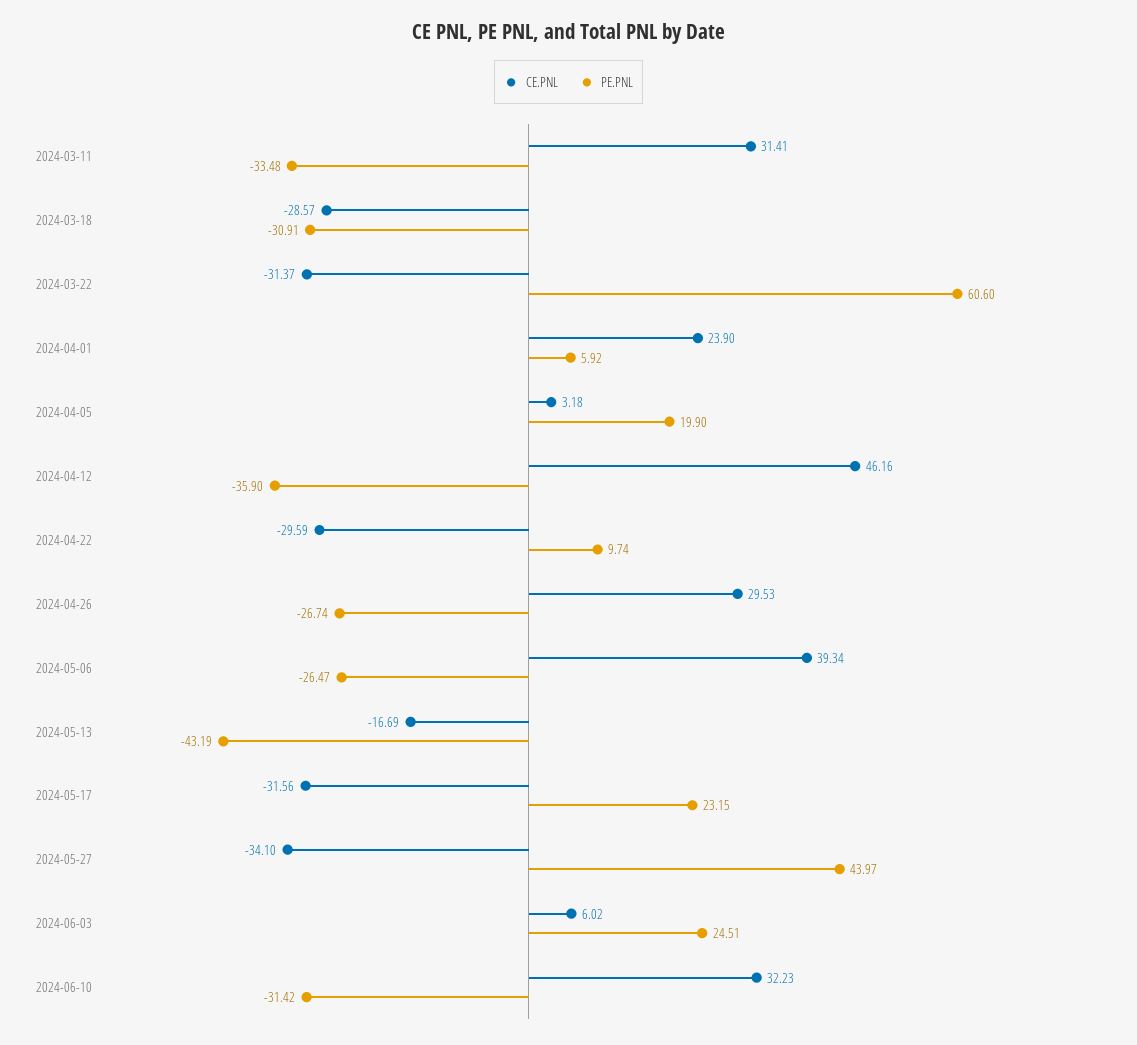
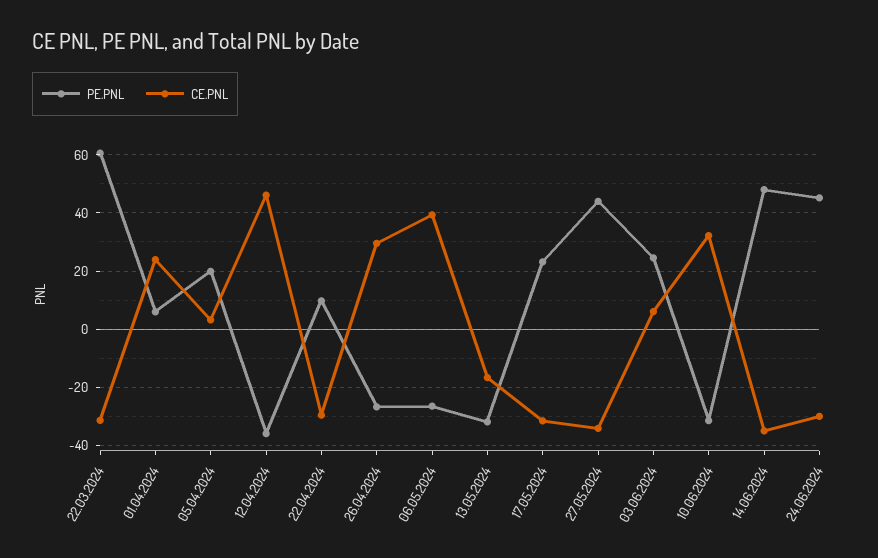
CE.PNL, 2024-03-11: 31.41 -> none
PE.PNL, 2024-03-11: -33.48 -> none
CE.PNL, 2024-03-18: -28.57 -> none
PE.PNL, 2024-03-18: -30.91 -> none
PE.PNL, 2024-05-13: -43.19 -> -32.5
PE.PNL, 14.06.2024: none -> 47.5
CE.PNL, 14.06.2024: none -> -35
PE.PNL, 24.06.2024: none -> 45
CE.PNL, 24.06.2024: none -> -30

